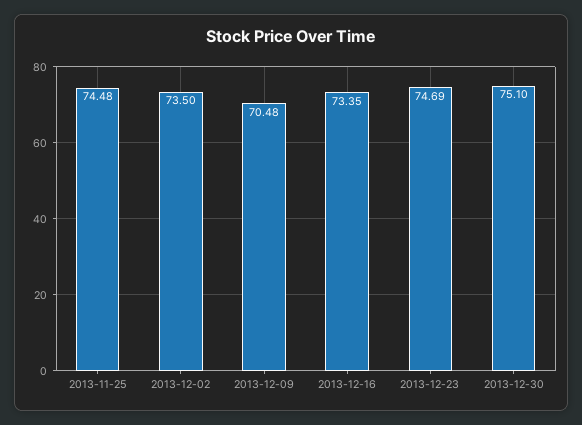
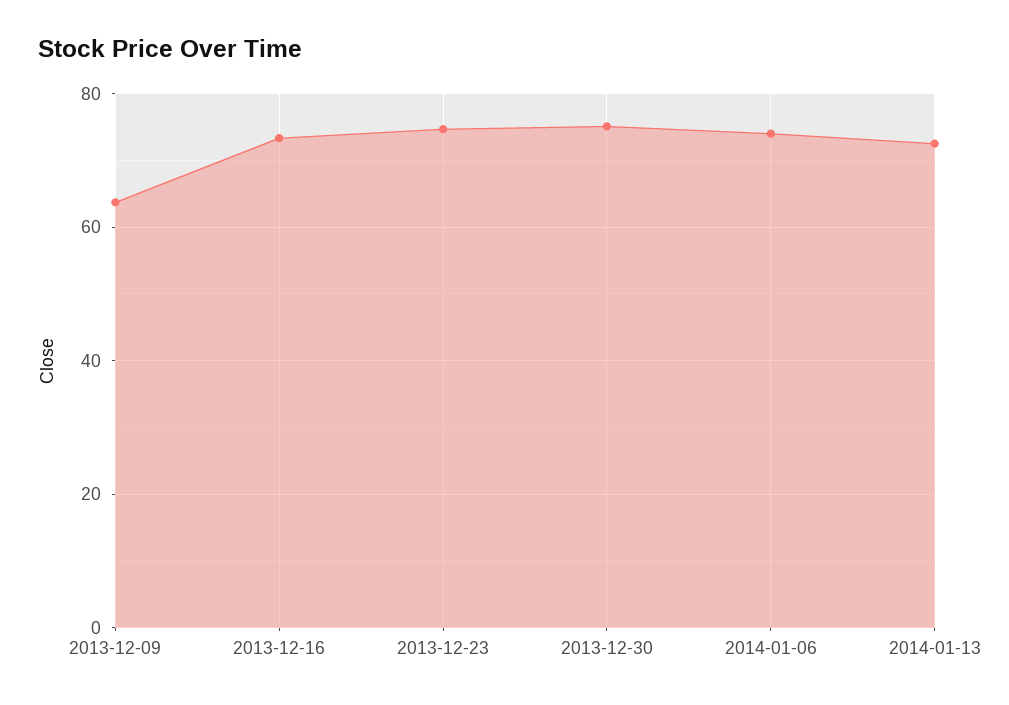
2013-11-25: 74.48 -> none
2013-12-02: 73.5 -> none
2013-12-09: 70.48 -> 64
2014-01-06: none -> 74
2014-01-13: none -> 72

